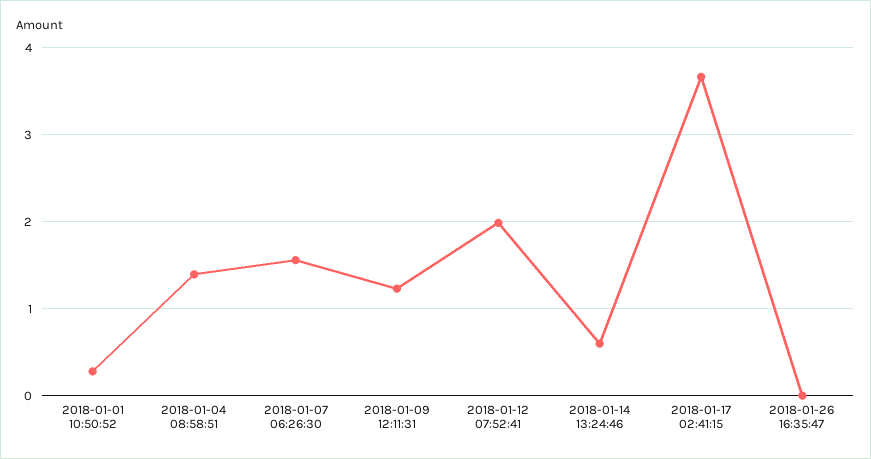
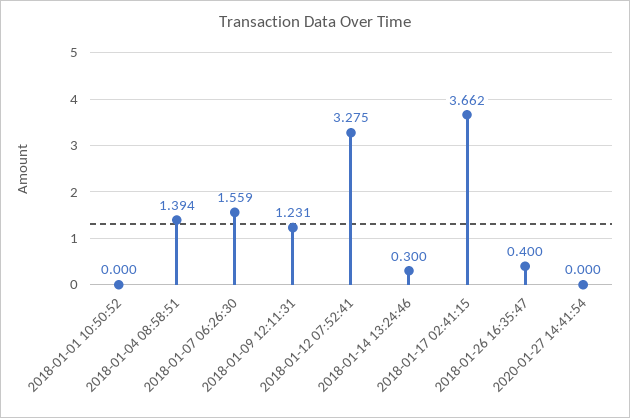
2018-01-01 10:50:52: 0.3 -> 0
2018-01-12 07:52:41: 2 -> 3.275
2018-01-14 13:24:46: 0.6 -> 0.3
2018-01-26 16:35:47: 0 -> 0.4
2020-01-27 14:41:54: none -> 0

